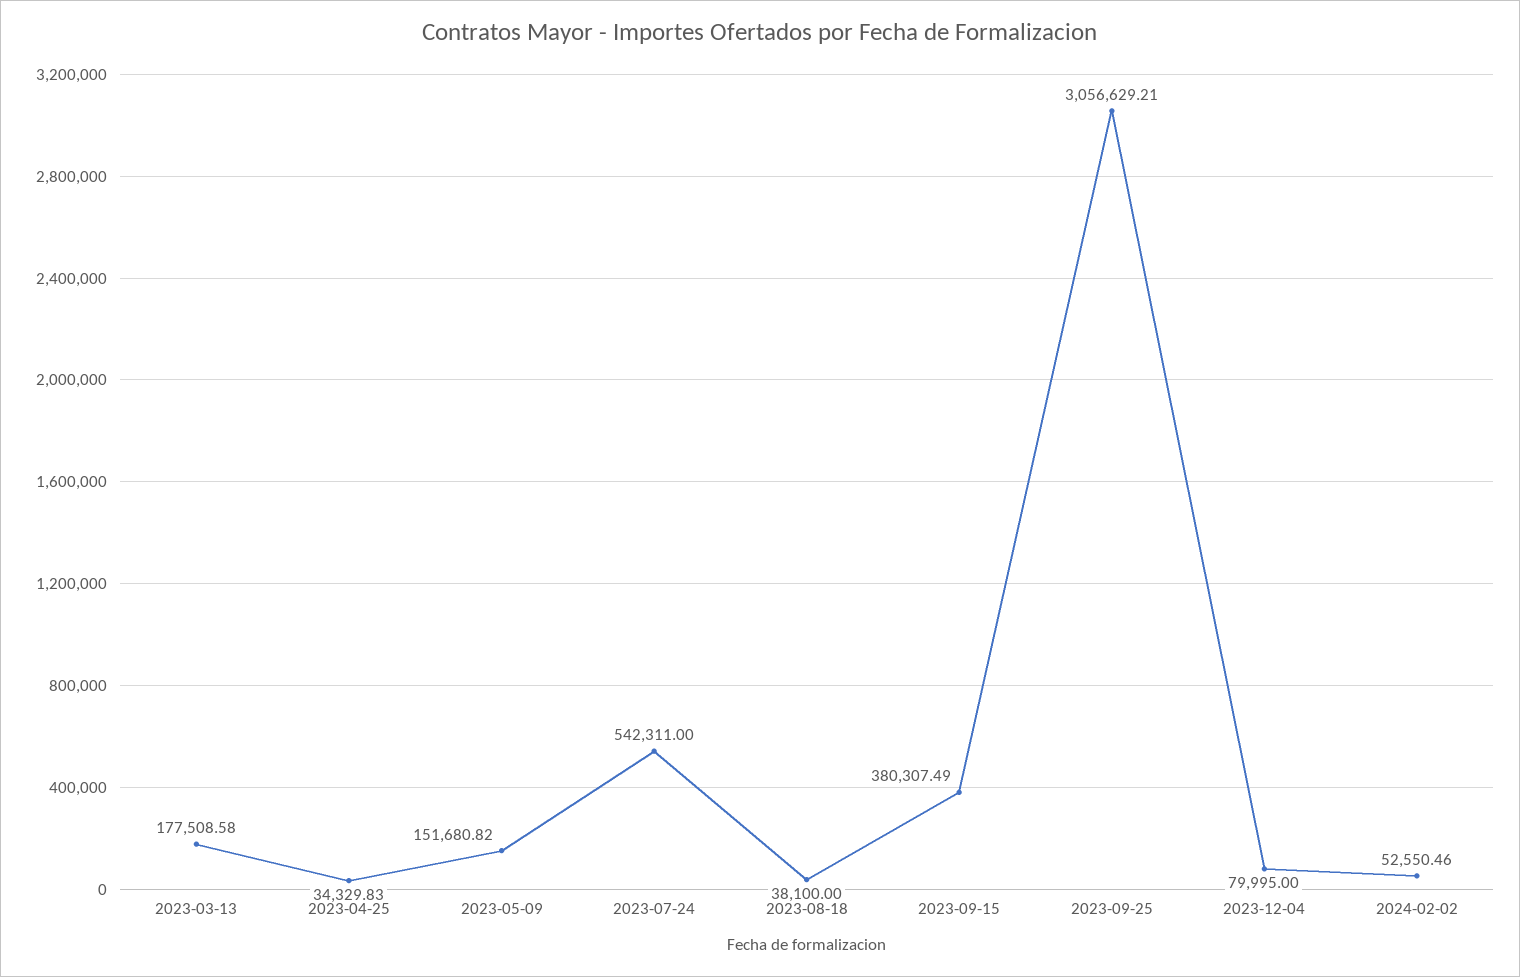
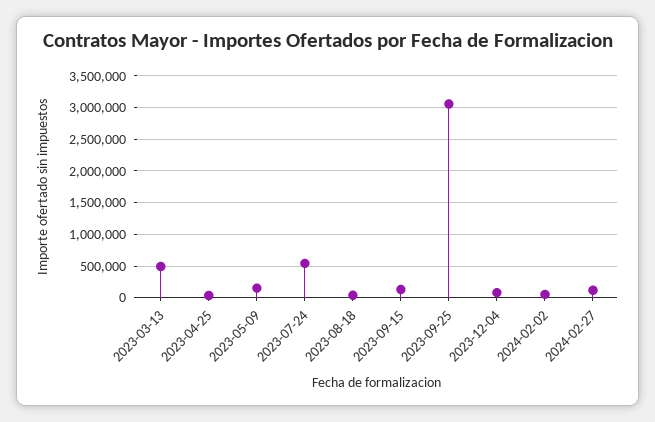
2023-03-13: 177508.58 -> 500000
2023-09-15: 380307.49 -> 100000
2024-02-27: none -> 100000

